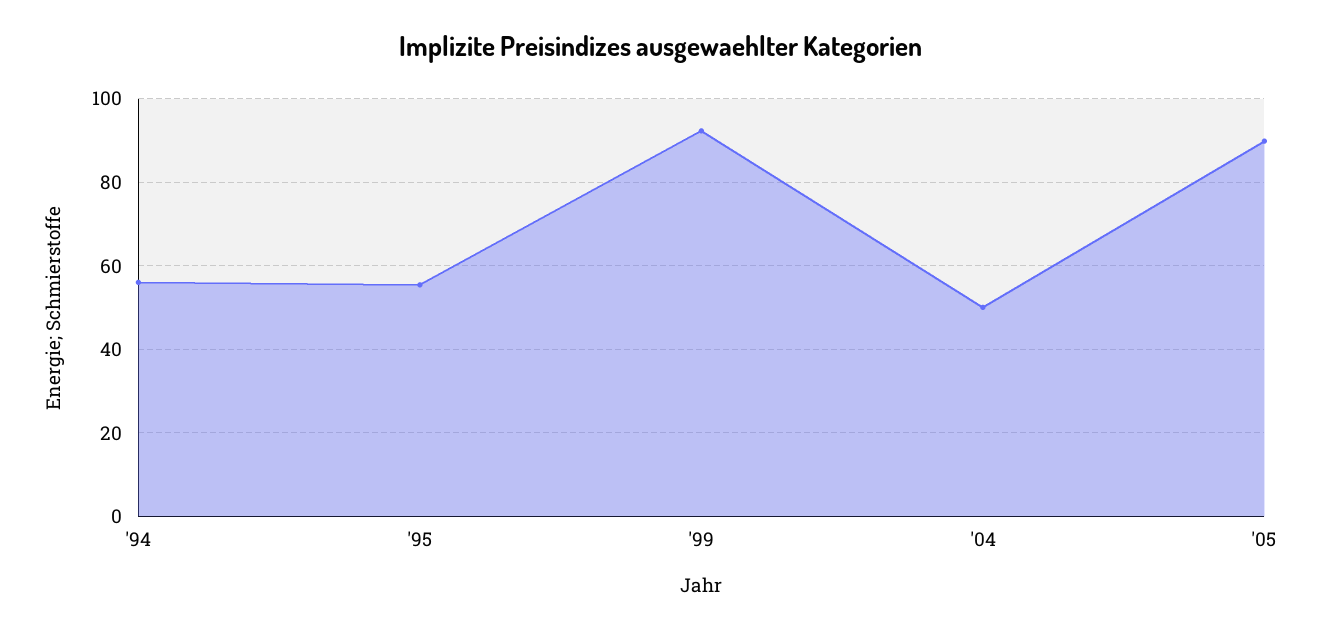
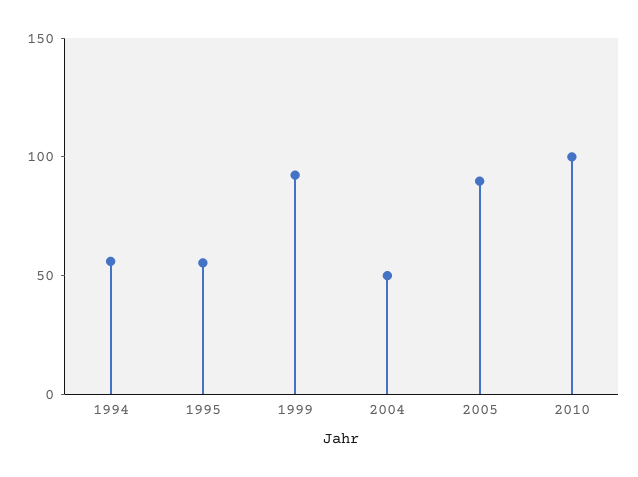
2010: none -> 100

